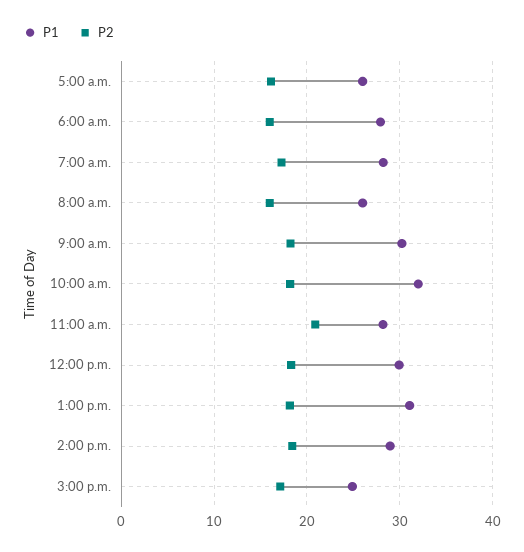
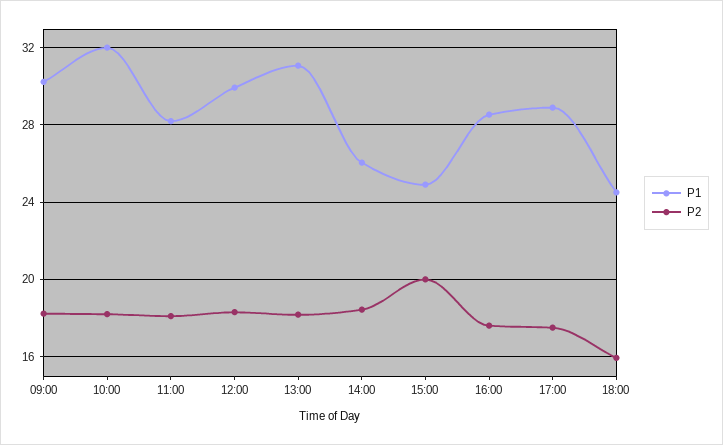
P1, 5:00 a.m.: 26 -> none
P2, 5:00 a.m.: 16 -> none
P1, 6:00 a.m.: 28 -> none
P2, 6:00 a.m.: 16 -> none
P1, 7:00 a.m.: 28 -> none
P2, 7:00 a.m.: 17 -> none
P1, 8:00 a.m.: 26 -> none
P2, 8:00 a.m.: 16 -> none
P2, 11:00 a.m.: 21 -> 18
P1, 2:00 p.m.: 29 -> 26
P2, 3:00 p.m.: 17 -> 20
P1, 16:00: none -> 28.5
P2, 16:00: none -> 17.5
P1, 17:00: none -> 29
P2, 17:00: none -> 17.5
P1, 18:00: none -> 24.5
P2, 18:00: none -> 16

